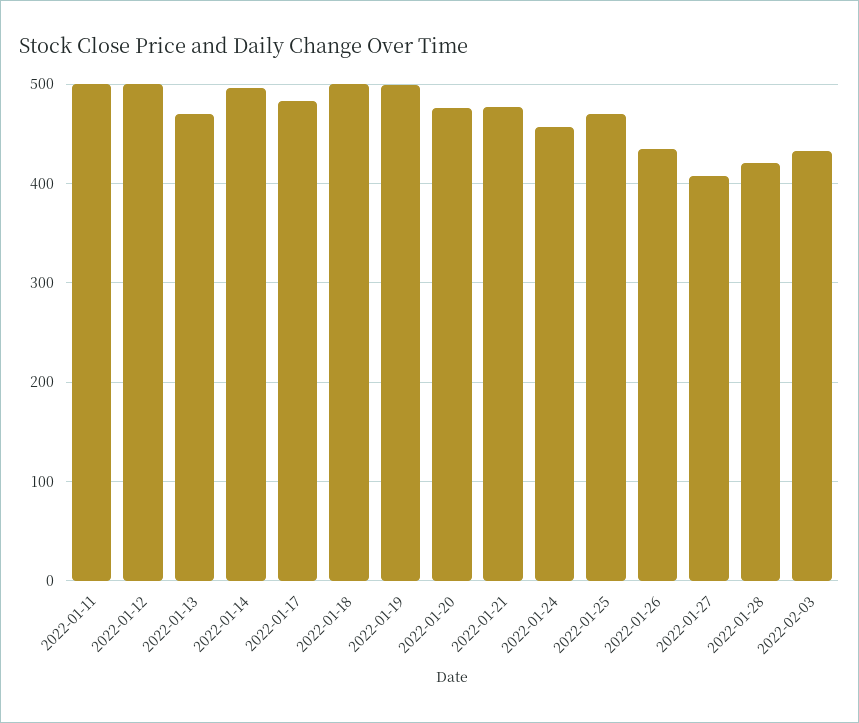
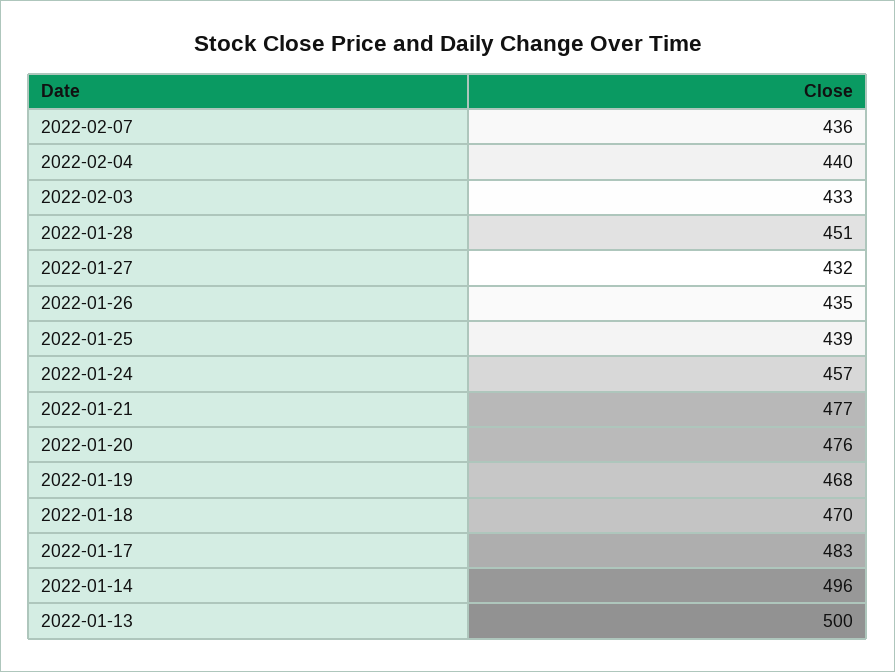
2022-01-11: 500 -> none
2022-01-12: 500 -> none
2022-01-13: 470 -> 500
2022-01-18: 500 -> 470
2022-01-19: 500 -> 468
2022-01-25: 470 -> 439
2022-01-27: 410 -> 432
2022-01-28: 420 -> 451
2022-02-07: none -> 436
2022-02-04: none -> 440

